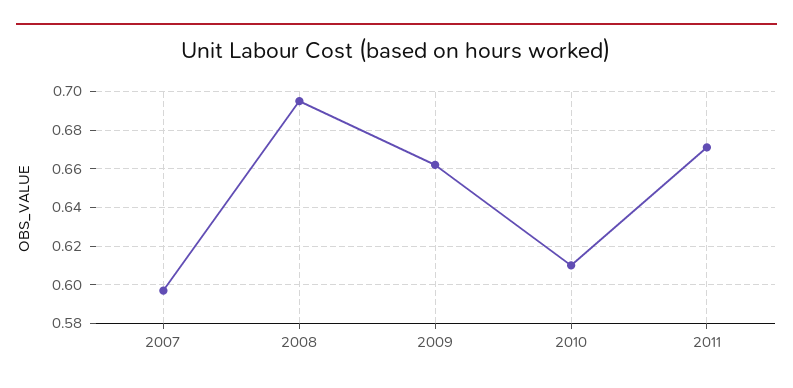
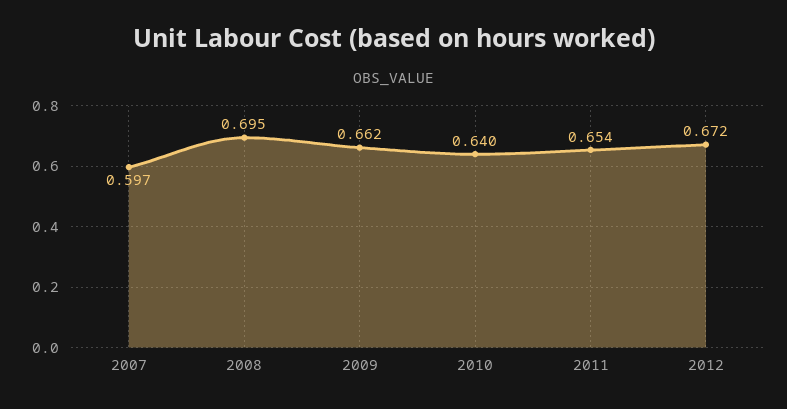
2010: 0.61 -> 0.64
2011: 0.67 -> 0.654
2012: none -> 0.672

